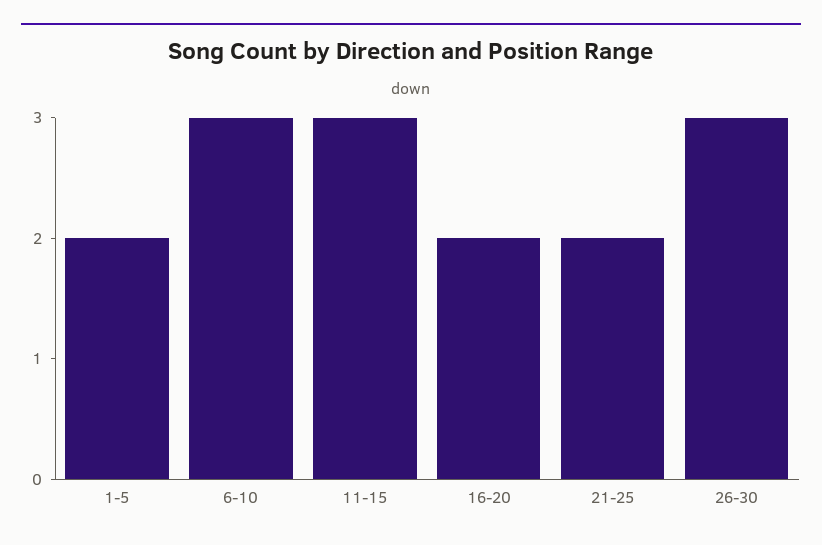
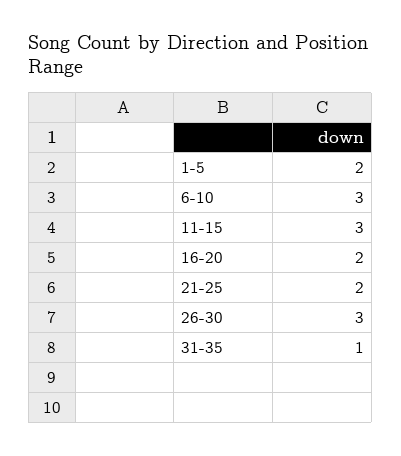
31-35: none -> 1

